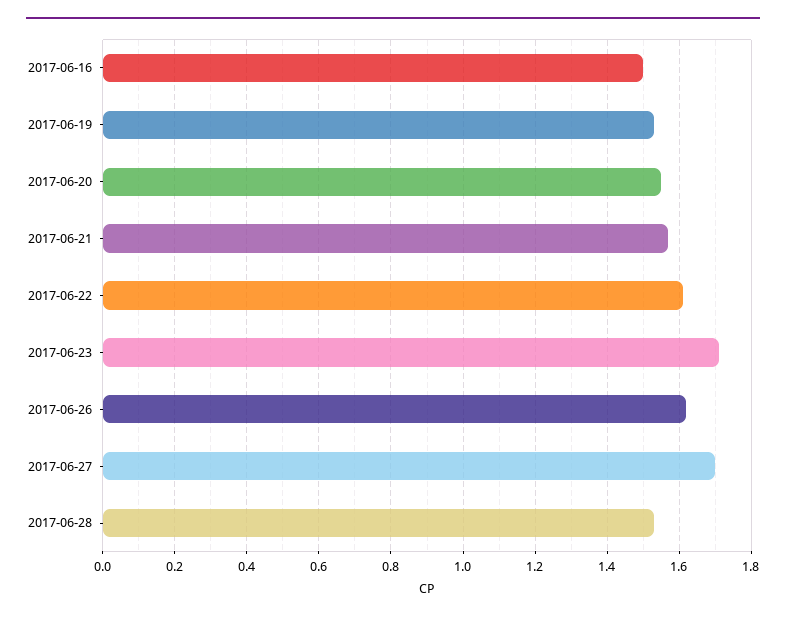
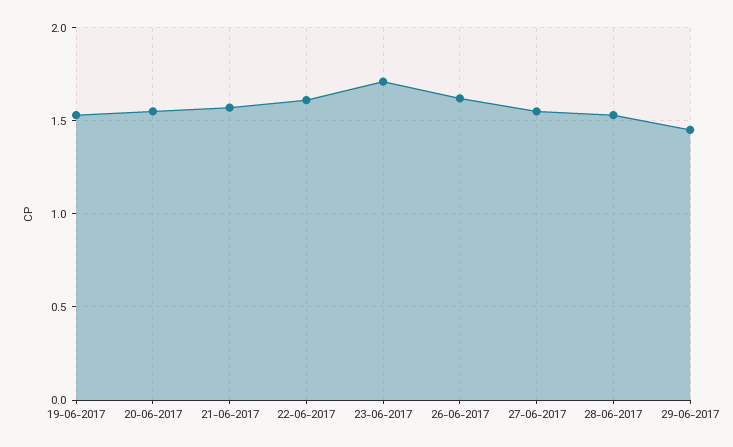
2017-06-16: 1.5 -> none
2017-06-27: 1.7 -> 1.55
29-06-2017: none -> 1.45

